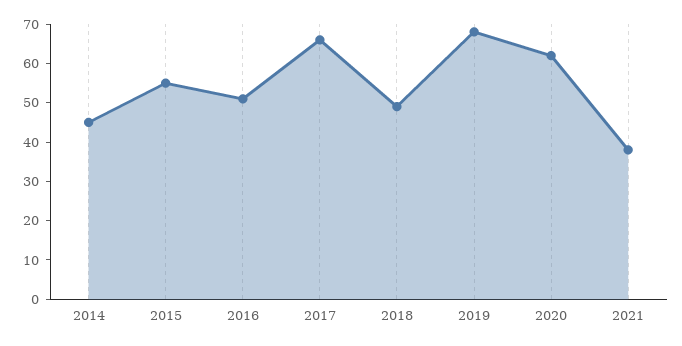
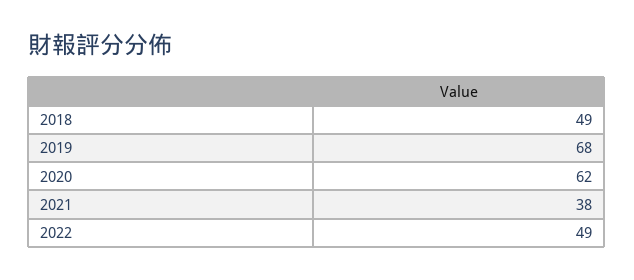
2014: 45 -> none
2015: 55 -> none
2016: 50 -> none
2017: 65 -> none
2022: none -> 49

